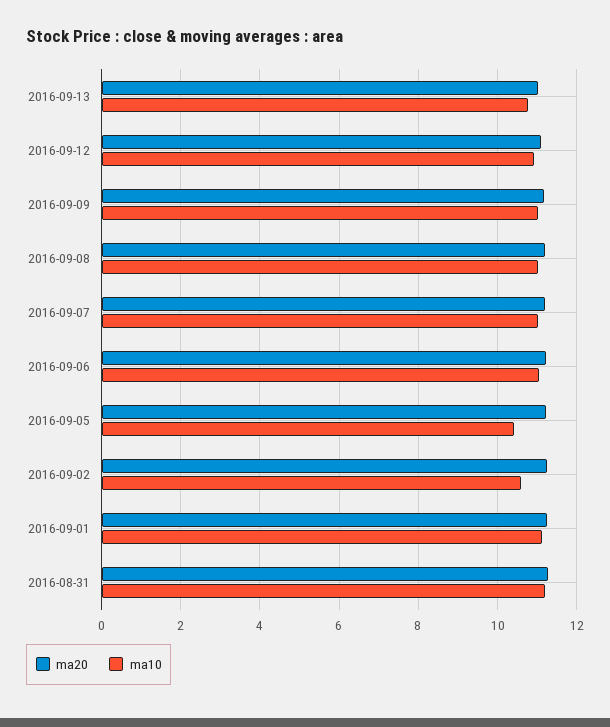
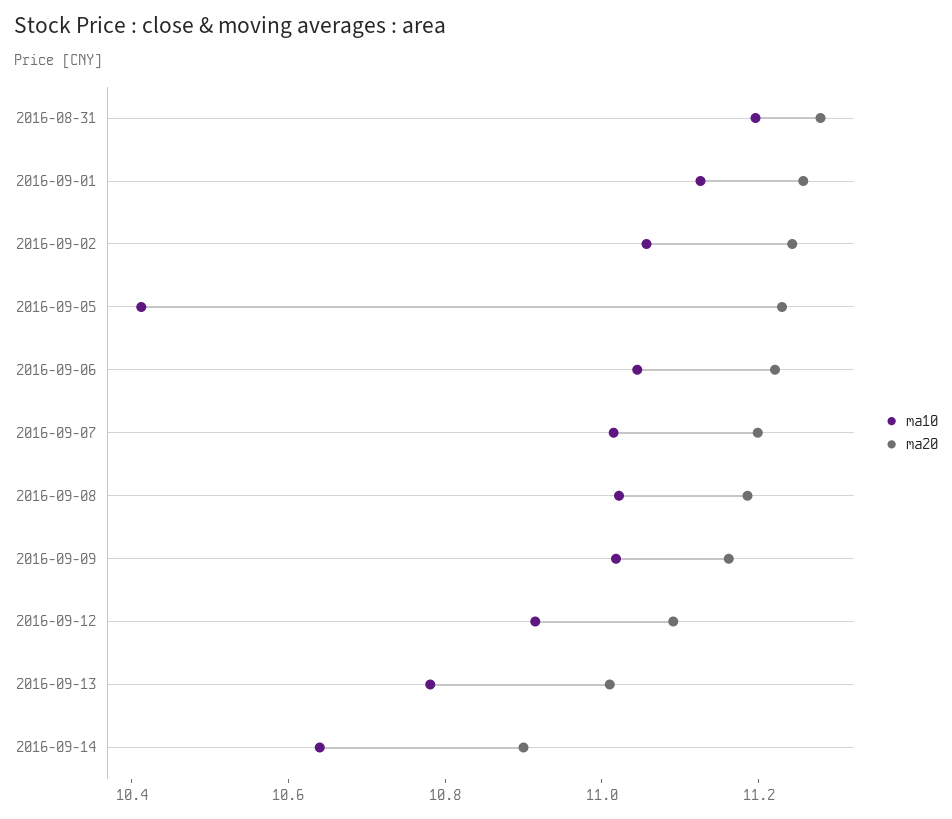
ma10, 2016-09-02: 10.6 -> 11.05
ma10, 2016-09-14: none -> 10.65
ma20, 2016-09-14: none -> 10.9

